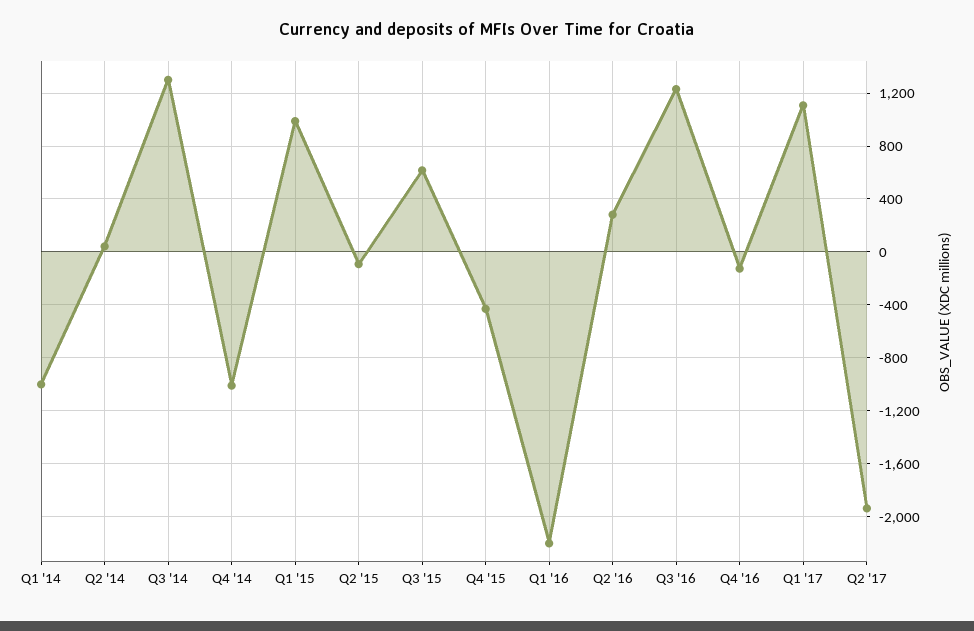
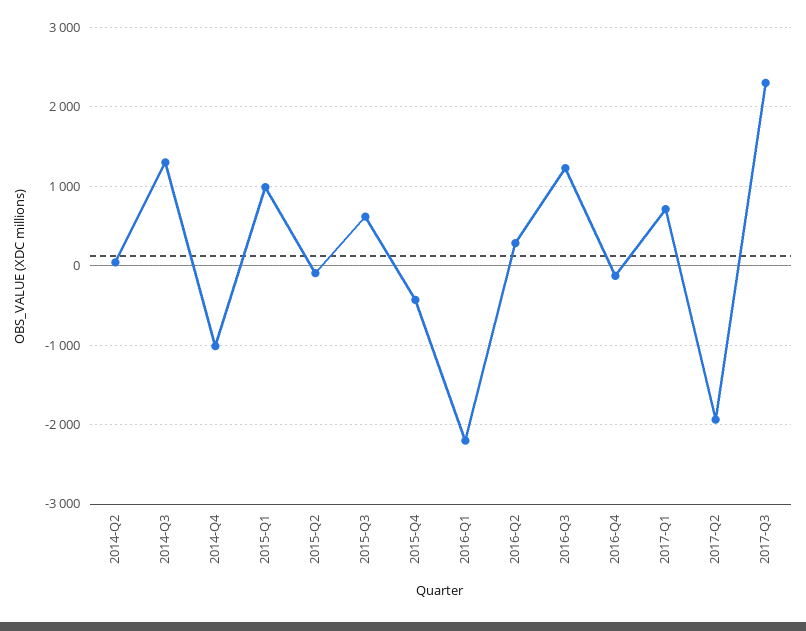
Q1 '14: -1000 -> none
Q1 '17: 1100 -> 700
2017-Q3: none -> 2300

